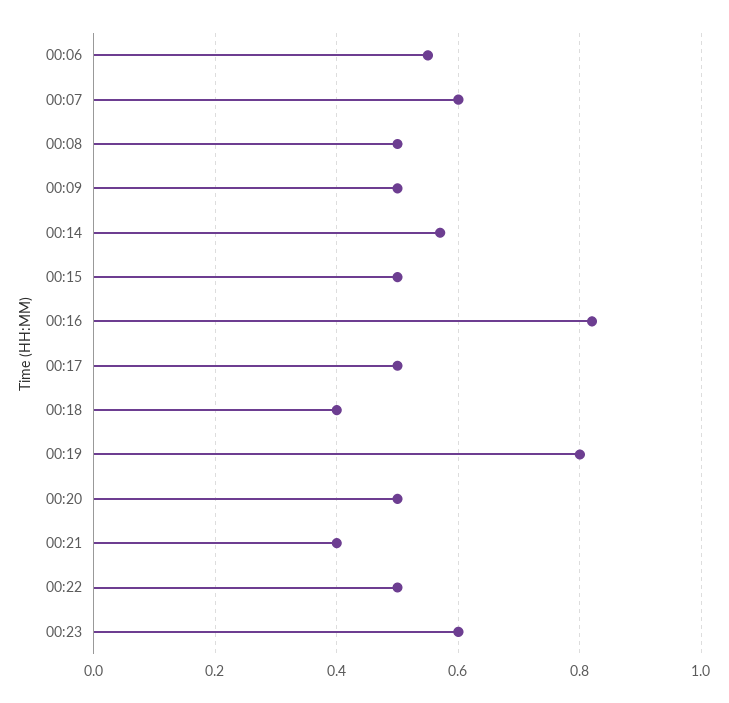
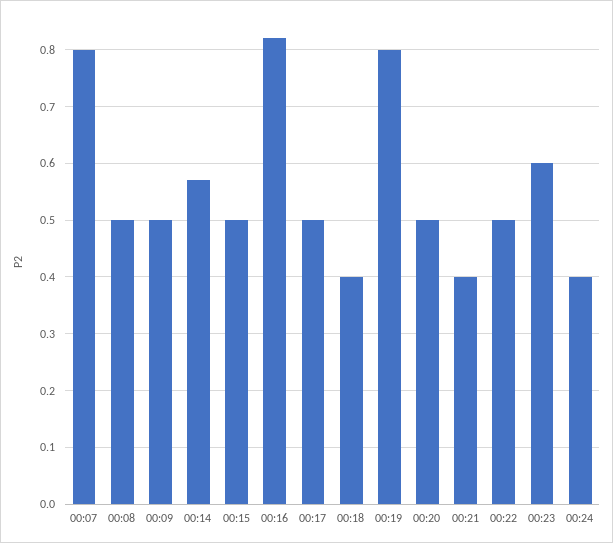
00:06: 0.55 -> none
00:07: 0.6 -> 0.8
00:24: none -> 0.4

